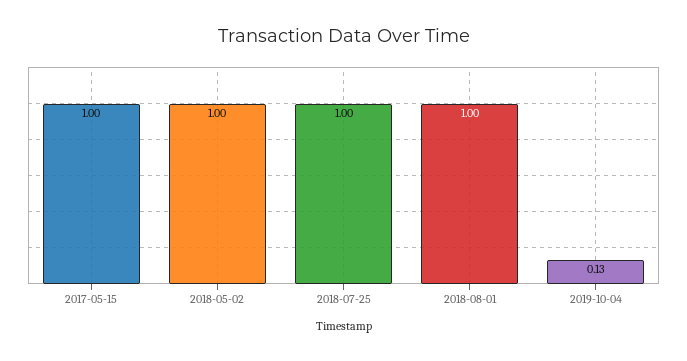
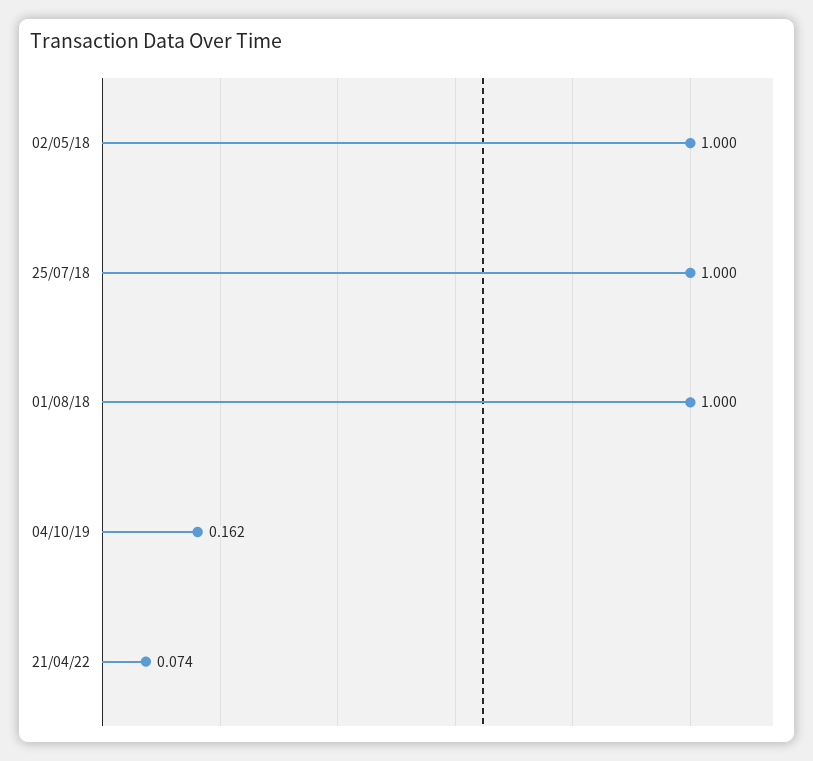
2017-05-15: 1 -> none
2019-10-04: 0.13 -> 0.162
21/04/22: none -> 0.074

